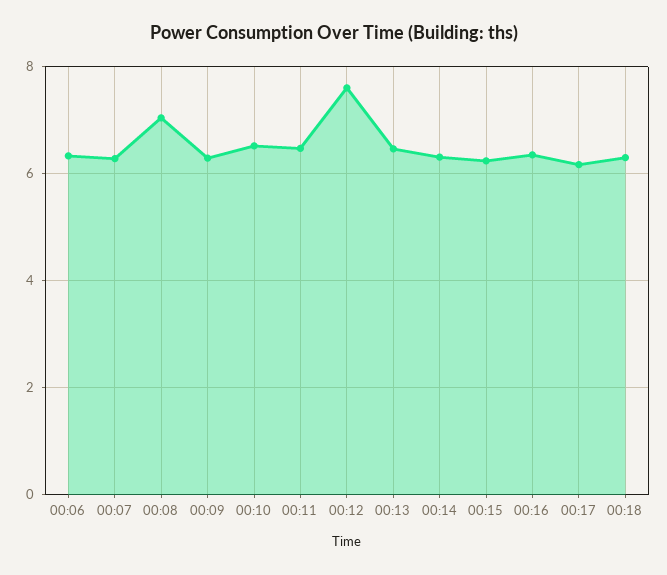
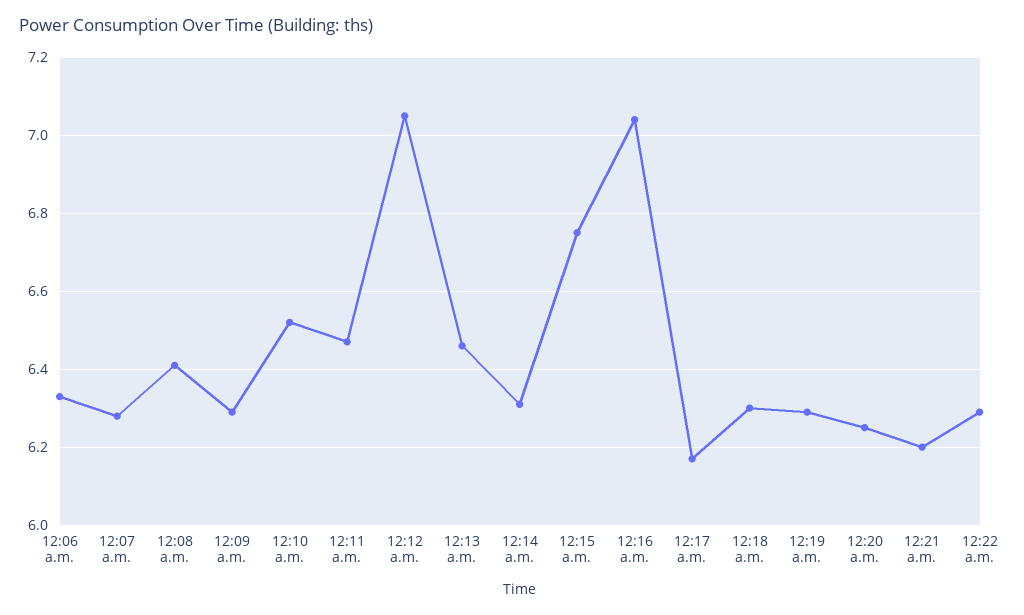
00:08: 7 -> 6.4
00:12: 7.6 -> 7.05
00:15: 6.2 -> 6.75
00:16: 6.4 -> 7.05
12:19 a.m.: none -> 6.3
12:20 a.m.: none -> 6.25
12:21 a.m.: none -> 6.2
12:22 a.m.: none -> 6.3

